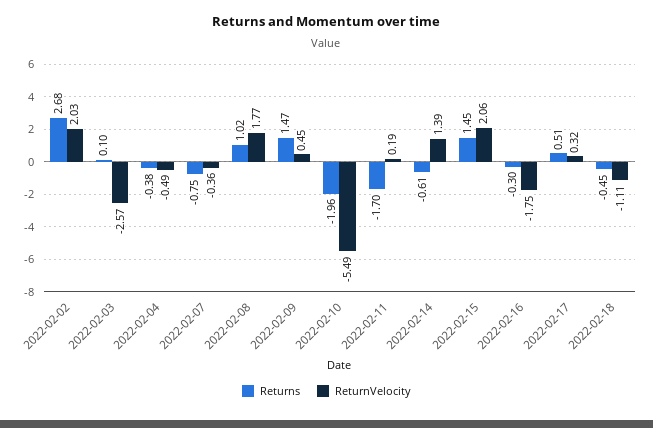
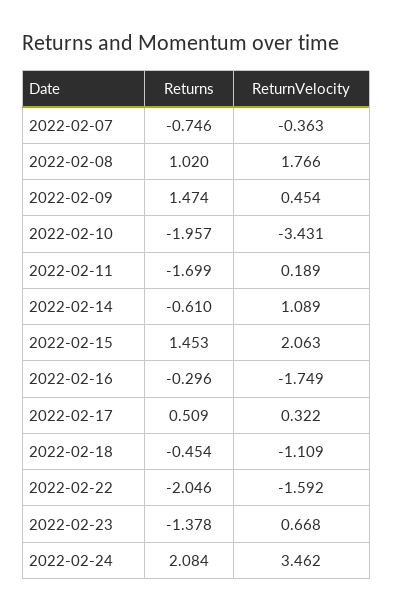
Returns, 2022-02-02: 2.68 -> none
ReturnVelocity, 2022-02-02: 2.03 -> none
Returns, 2022-02-03: 0.1 -> none
ReturnVelocity, 2022-02-03: -2.57 -> none
Returns, 2022-02-04: -0.38 -> none
ReturnVelocity, 2022-02-04: -0.49 -> none
ReturnVelocity, 2022-02-10: -5.49 -> -3.431
ReturnVelocity, 2022-02-14: 1.39 -> 1.089
Returns, 2022-02-22: none -> -2.046
ReturnVelocity, 2022-02-22: none -> -1.592
Returns, 2022-02-23: none -> -1.378
ReturnVelocity, 2022-02-23: none -> 0.668
Returns, 2022-02-24: none -> 2.084
ReturnVelocity, 2022-02-24: none -> 3.462

